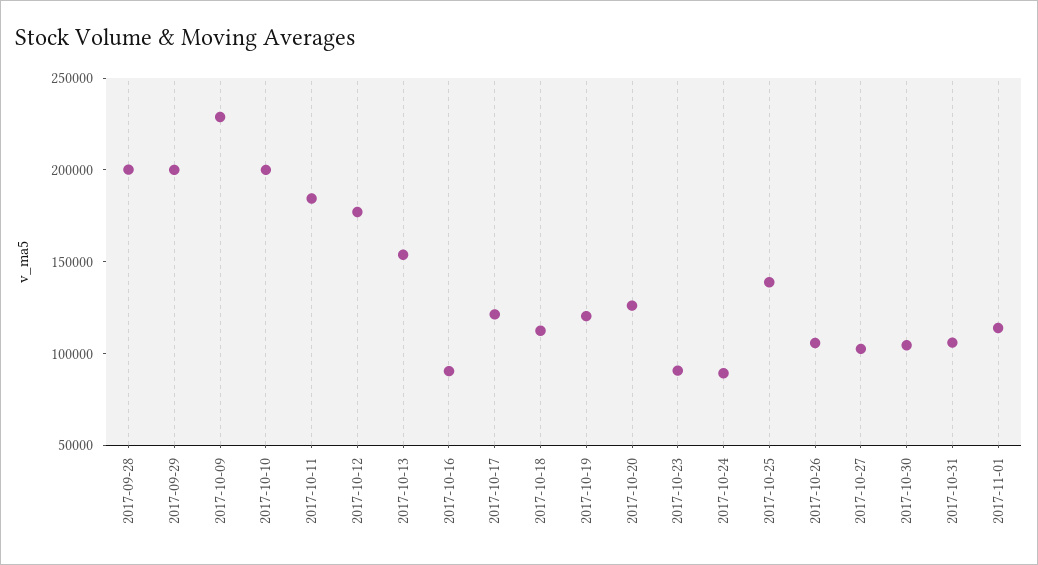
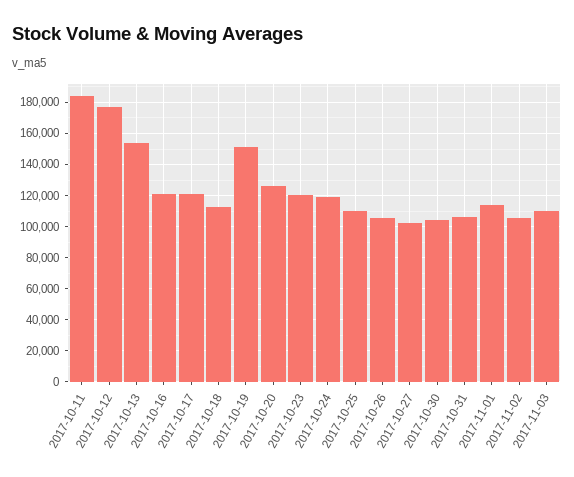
2017-09-28: 200000 -> none
2017-09-29: 200000 -> none
2017-10-09: 230000 -> none
2017-10-10: 200000 -> none
2017-10-16: 90000 -> 120000
2017-10-19: 120000 -> 150000
2017-10-23: 90000 -> 120000
2017-10-24: 90000 -> 120000
2017-10-25: 140000 -> 110000
2017-11-02: none -> 105000
2017-11-03: none -> 110000

